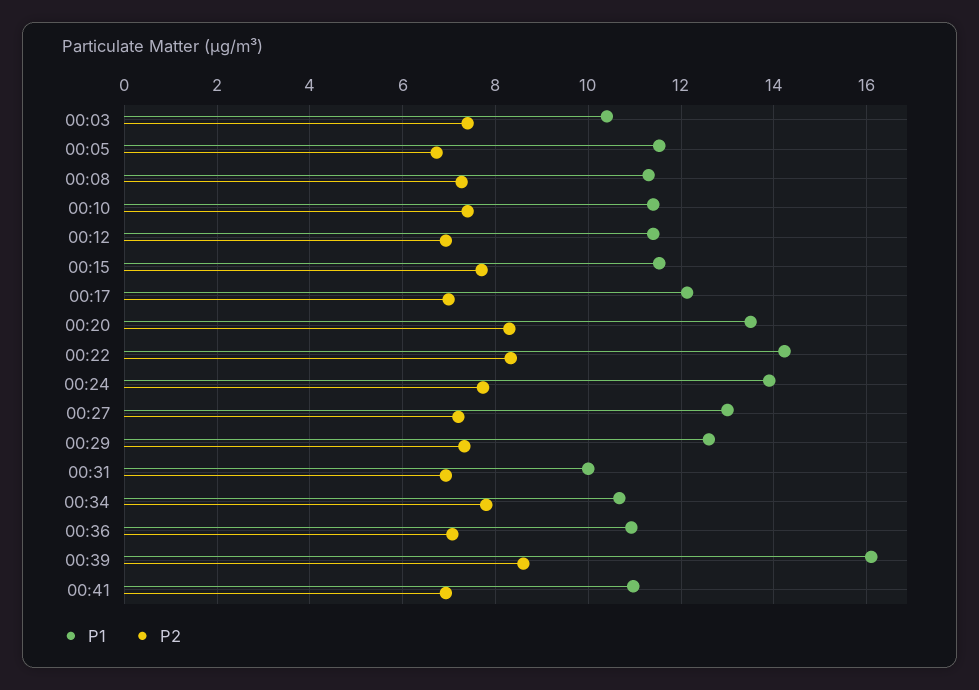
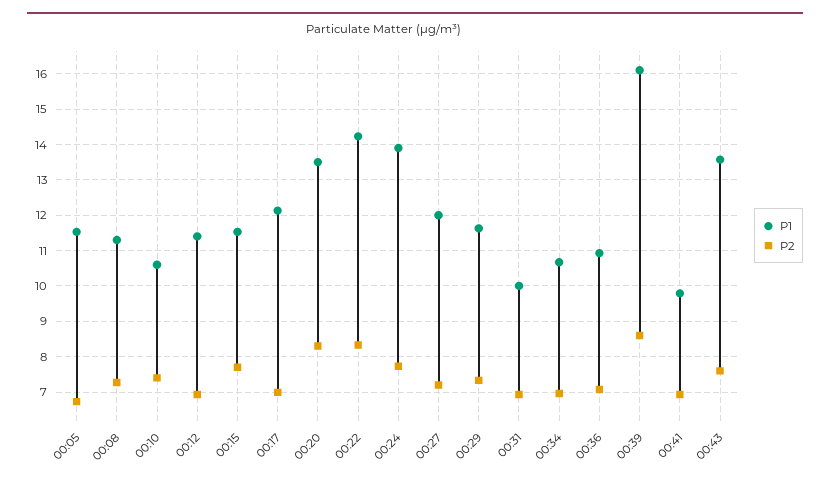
P1, 00:03: 10.4 -> none
P2, 00:03: 7.4 -> none
P1, 00:10: 11.4 -> 10.6
P1, 00:27: 13 -> 12
P1, 00:29: 12.6 -> 11.6
P2, 00:34: 7.8 -> 7
P1, 00:41: 11 -> 9.8
P1, 00:43: none -> 13.6
P2, 00:43: none -> 7.6

